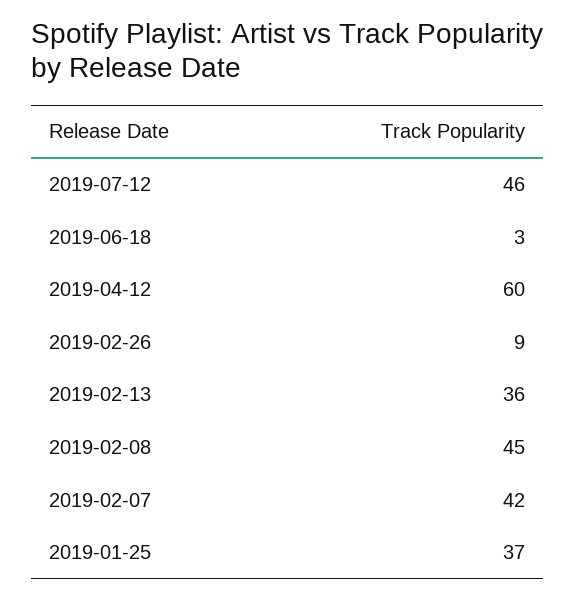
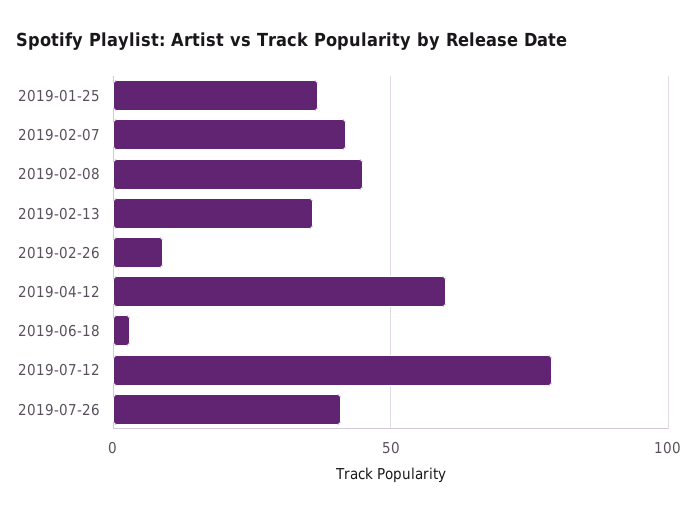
2019-07-12: 46 -> 80
2019-07-26: none -> 40

